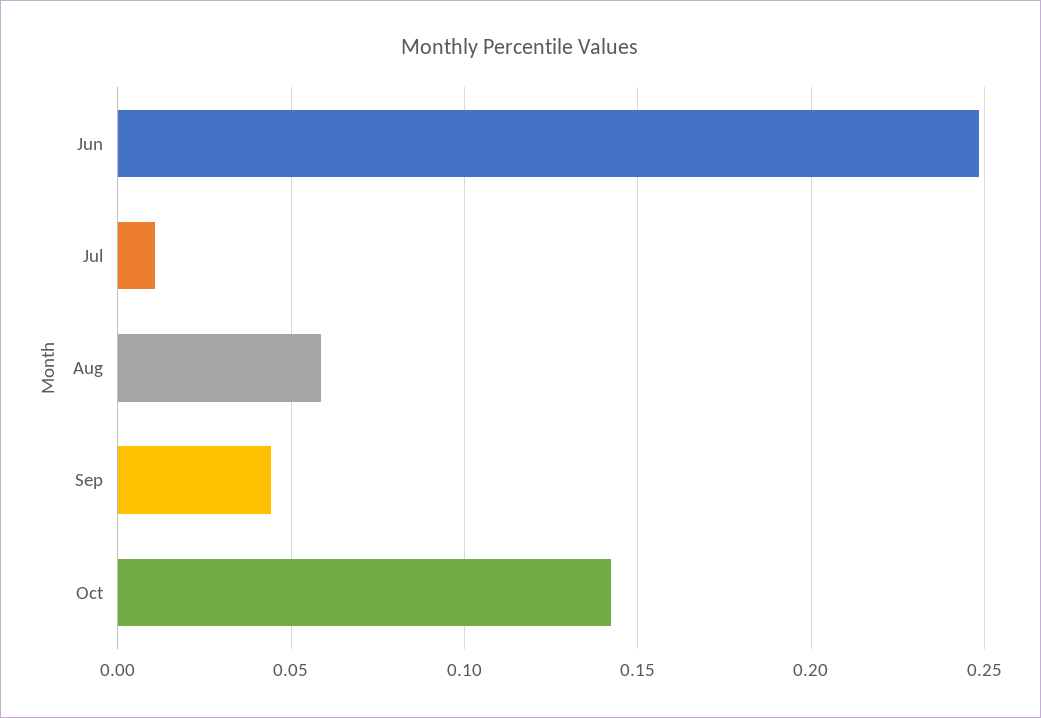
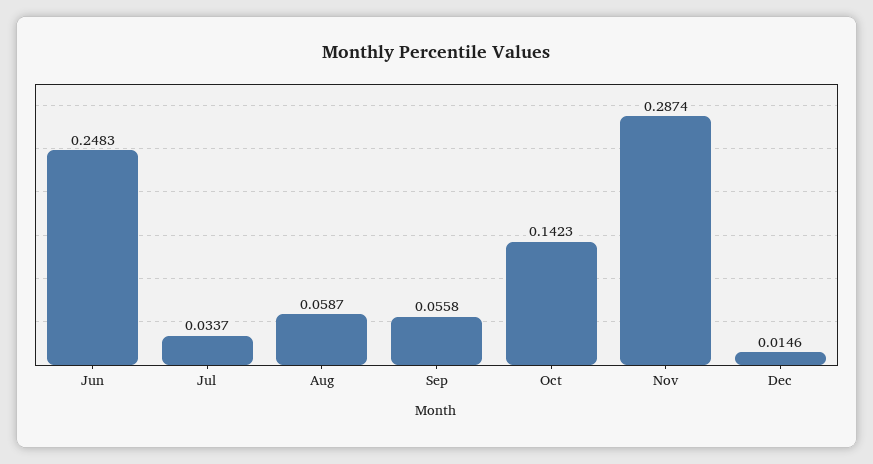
Jul: 0.01 -> 0.0337
Sep: 0.045 -> 0.0558
Nov: none -> 0.2874
Dec: none -> 0.0146

